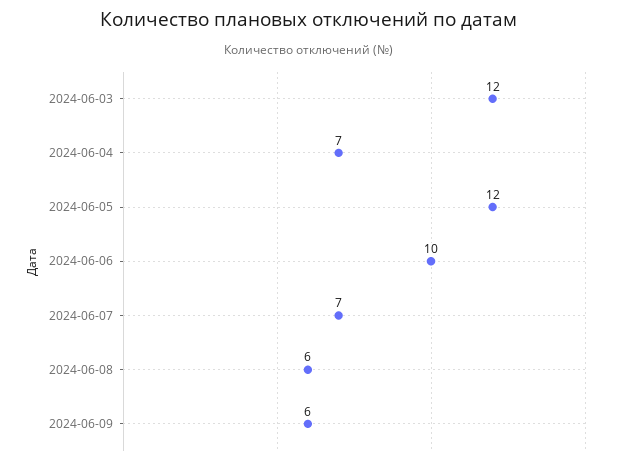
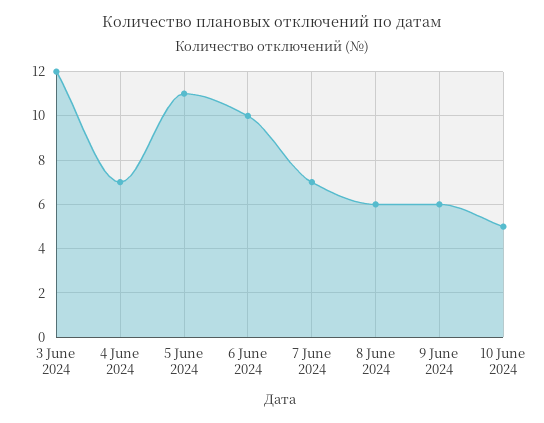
2024-06-05: 12 -> 11
10 June 2024: none -> 5

